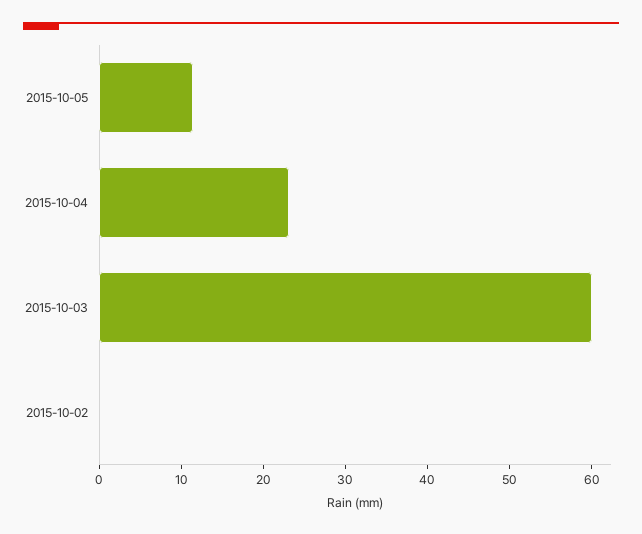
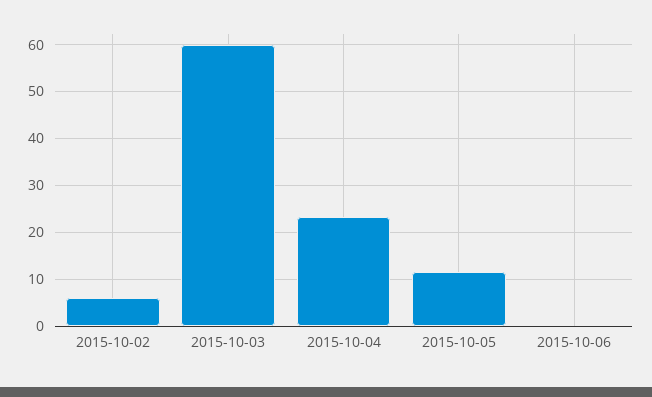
2015-10-02: 0 -> 6
2015-10-06: none -> 0

